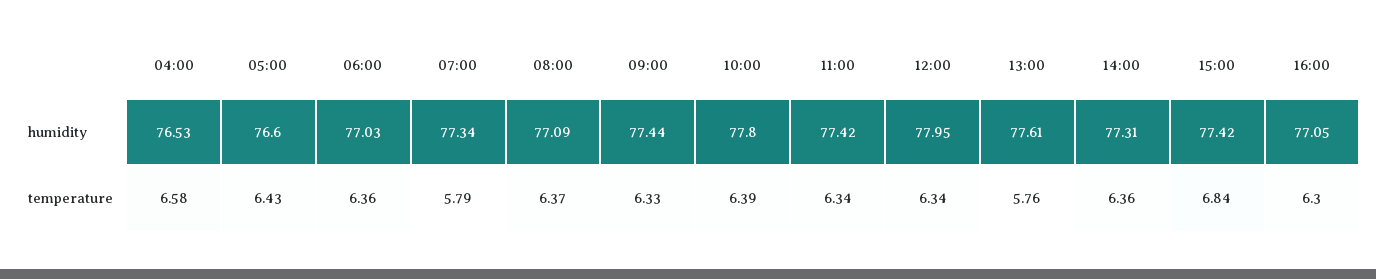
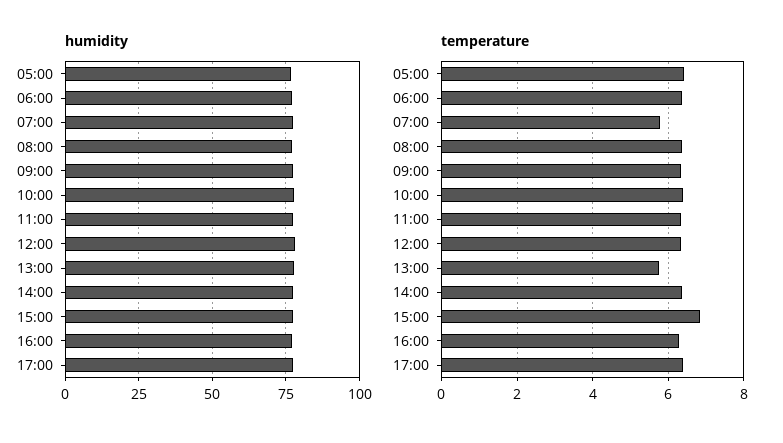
humidity, 04:00: 76.53 -> none
temperature, 04:00: 6.58 -> none
humidity, 17:00: none -> 77.5
temperature, 17:00: none -> 6.4

